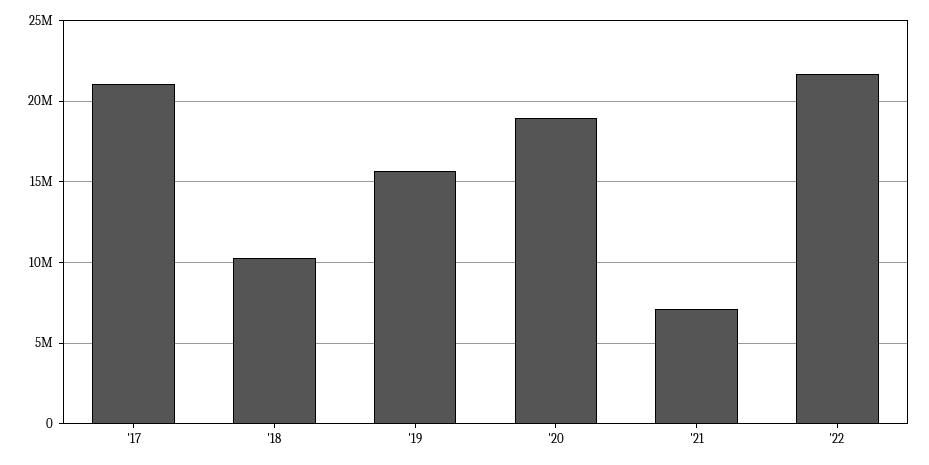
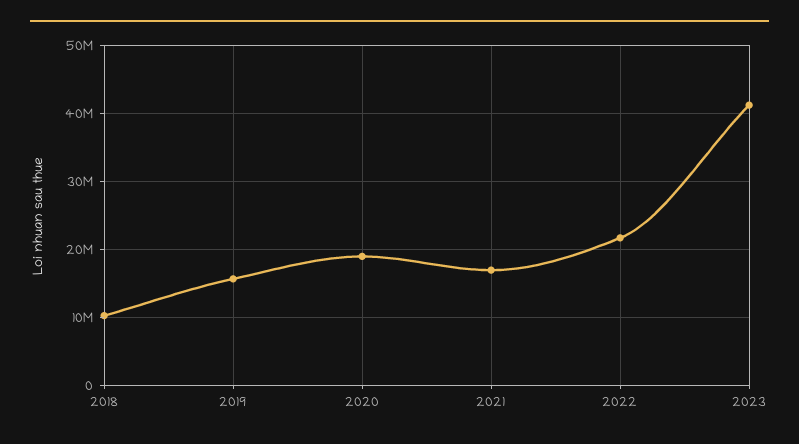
'17: 21000000 -> none
'21: 7000000 -> 17000000
2023: none -> 41000000

